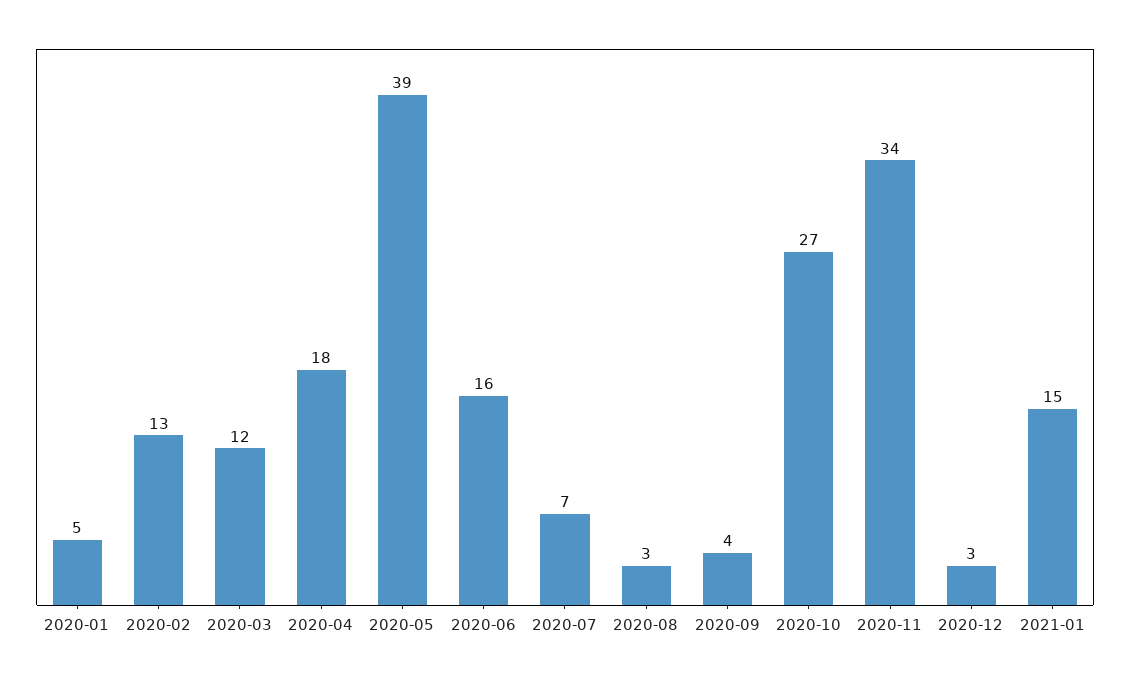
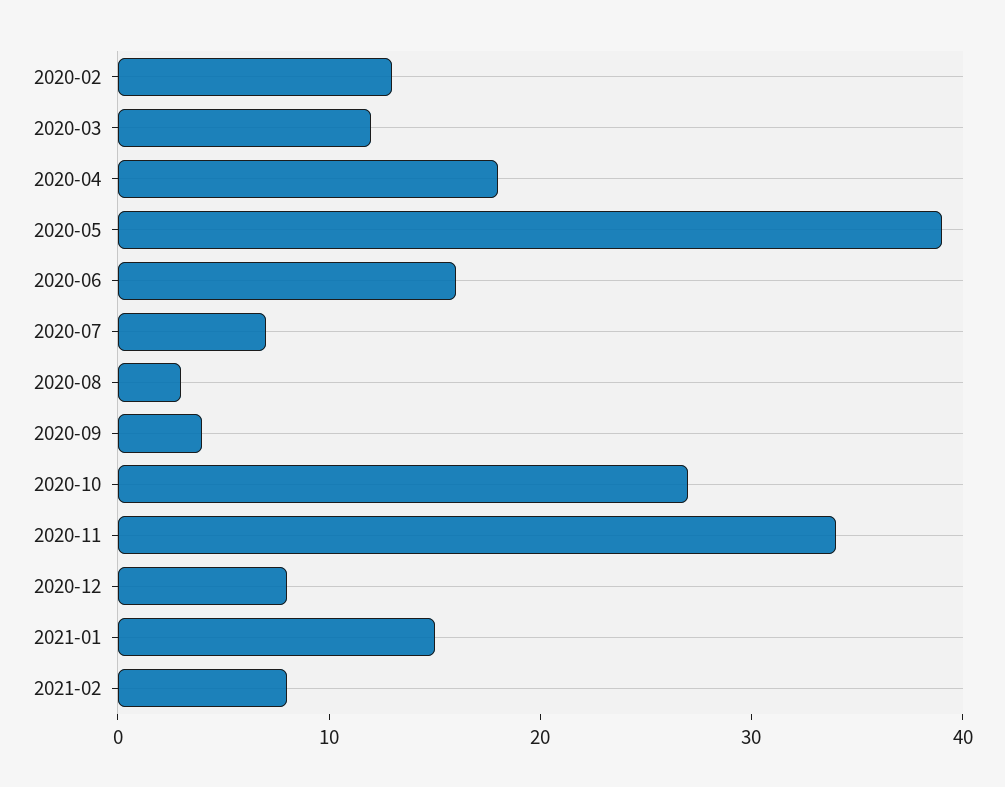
2020-01: 5 -> none
2020-12: 3 -> 8
2021-02: none -> 8

